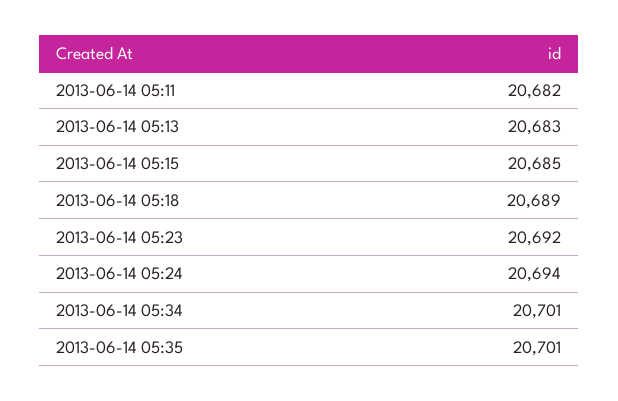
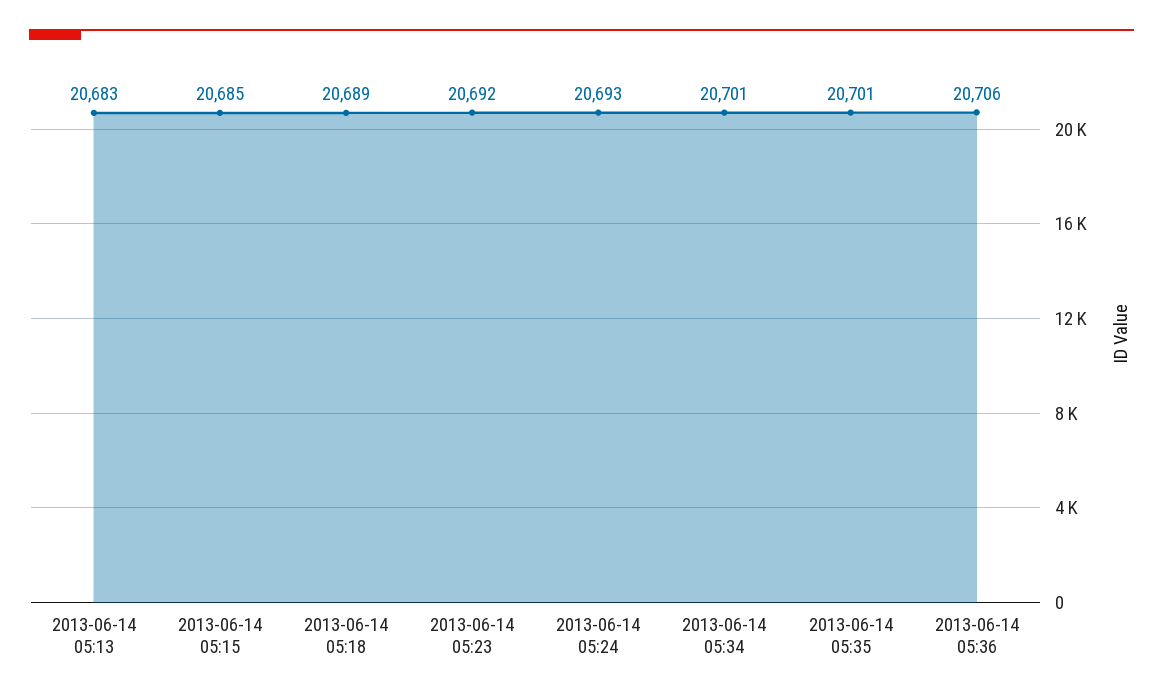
2013-06-14 05:11: 20682 -> none
2013-06-14 05:24: 20694 -> 20693
2013-06-14 05:36: none -> 20706

